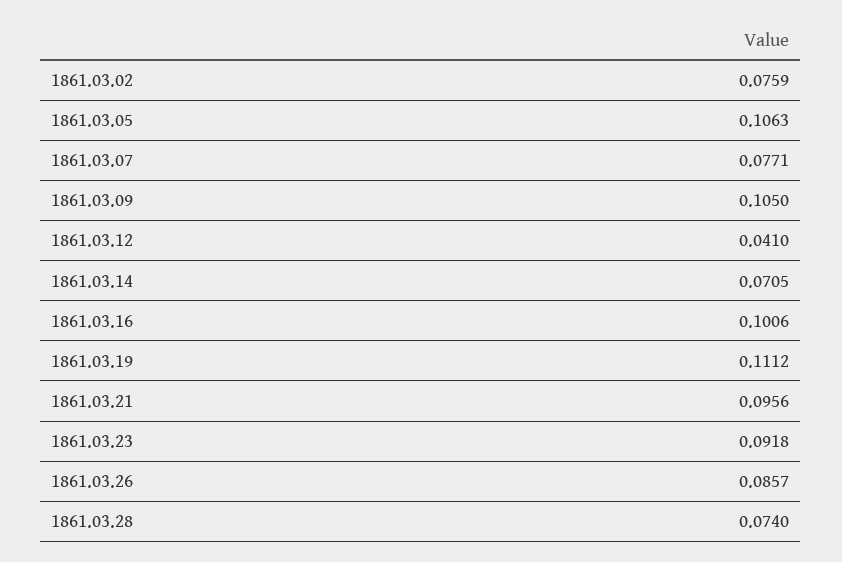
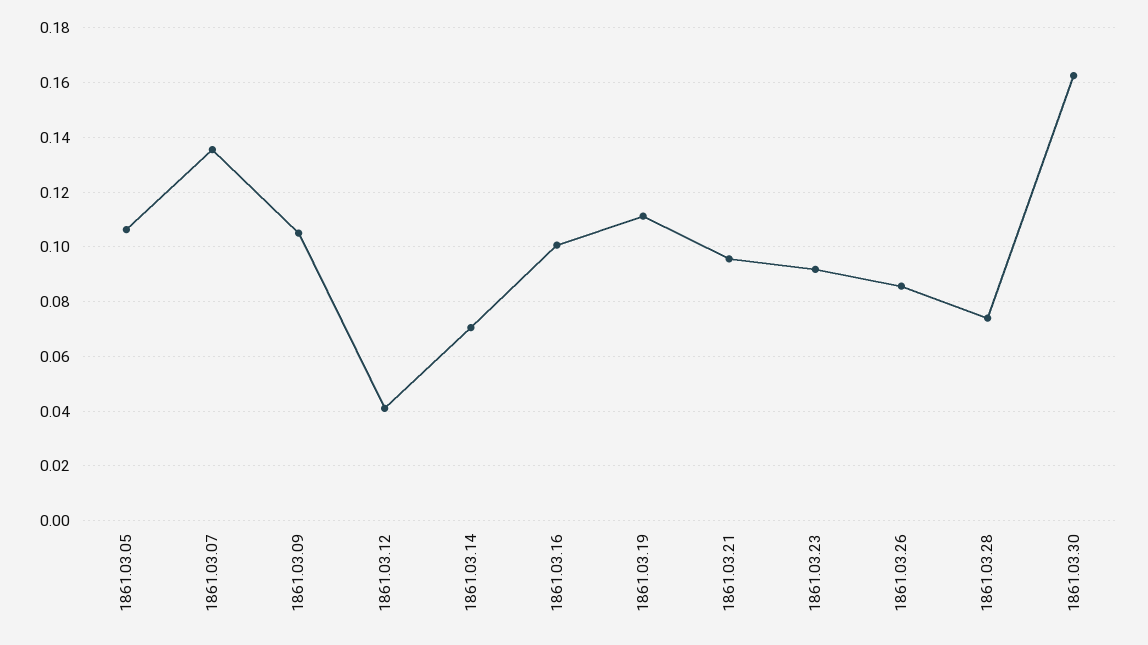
1861.03.02: 0.0759 -> none
1861.03.07: 0.0771 -> 0.135
1861.03.30: none -> 0.1625

